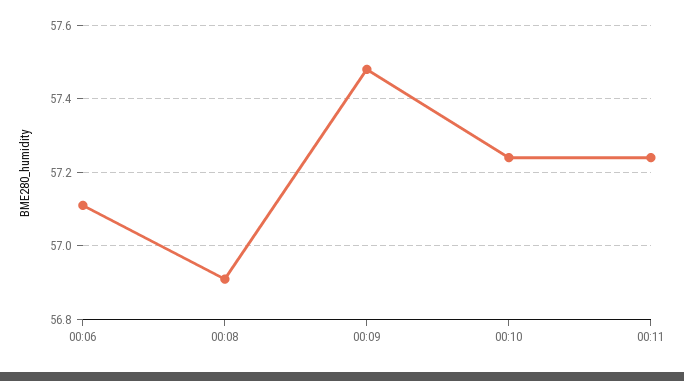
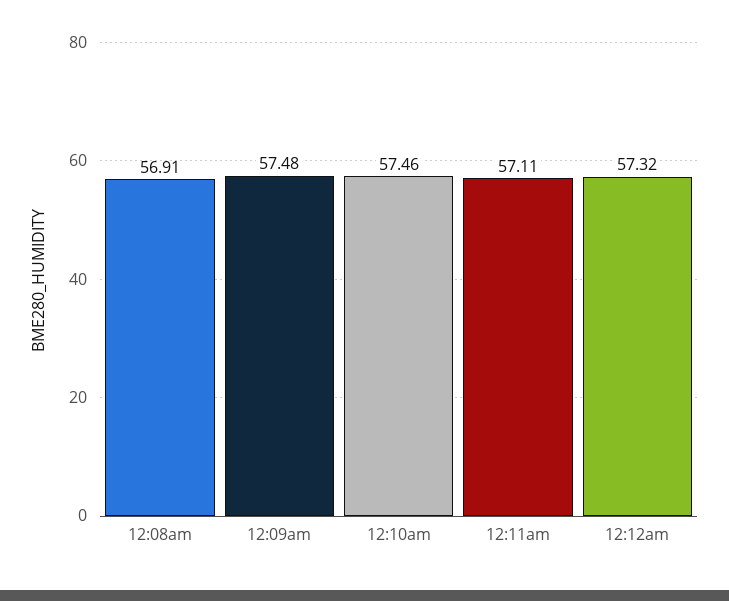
00:06: 57.1 -> none
00:10: 57.25 -> 57.46
00:11: 57.25 -> 57.11
12:12am: none -> 57.32

